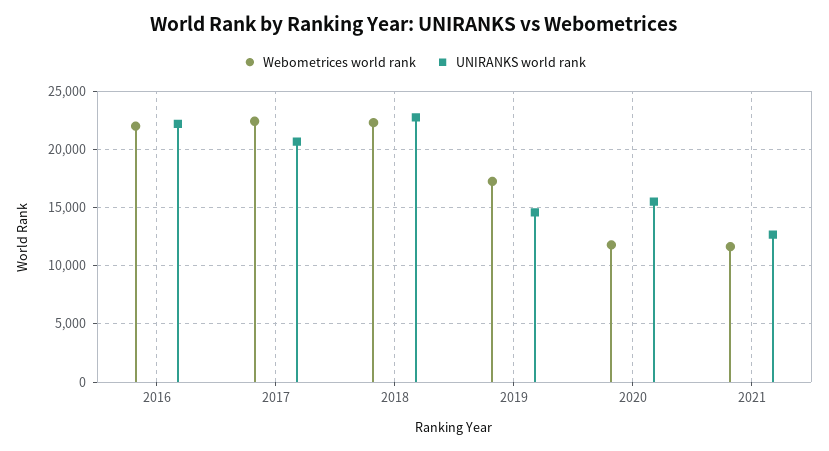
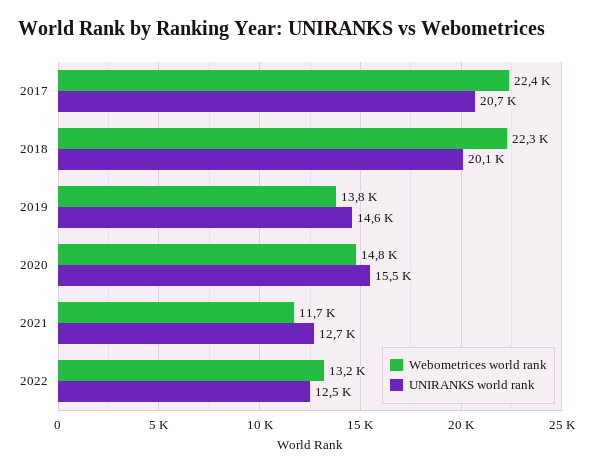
Webometrices world rank, 2016: 22000 -> none
UNIRANKS world rank, 2016: 22000 -> none
UNIRANKS world rank, 2018: 23000 -> 20100
Webometrices world rank, 2019: 17000 -> 13800
Webometrices world rank, 2020: 12000 -> 14800
Webometrices world rank, 2022: none -> 13200
UNIRANKS world rank, 2022: none -> 12500

